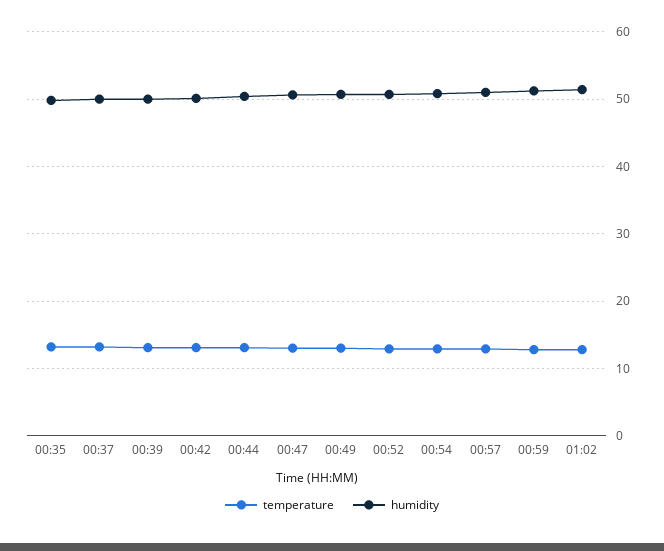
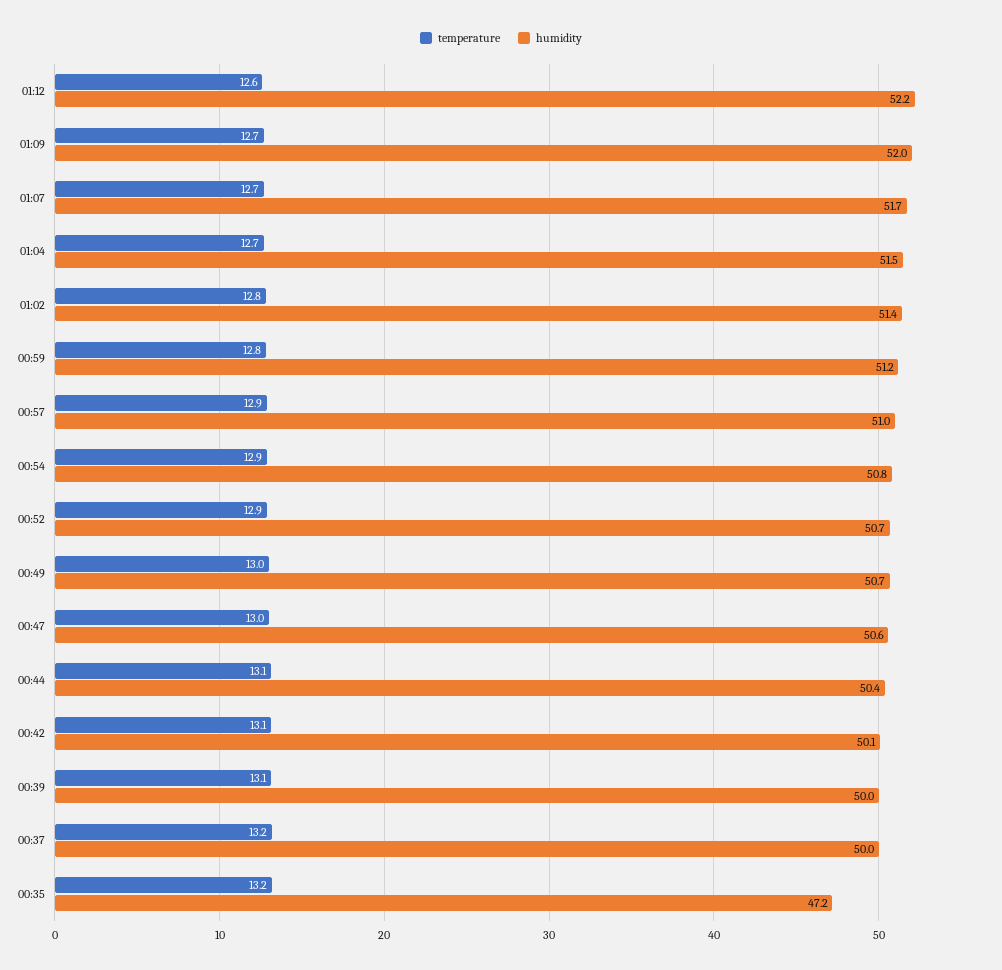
humidity, 00:35: 50 -> 47.2
temperature, 01:12: none -> 12.6
humidity, 01:12: none -> 52.2
temperature, 01:09: none -> 12.7
humidity, 01:09: none -> 52
temperature, 01:07: none -> 12.7
humidity, 01:07: none -> 51.7
temperature, 01:04: none -> 12.7
humidity, 01:04: none -> 51.5

